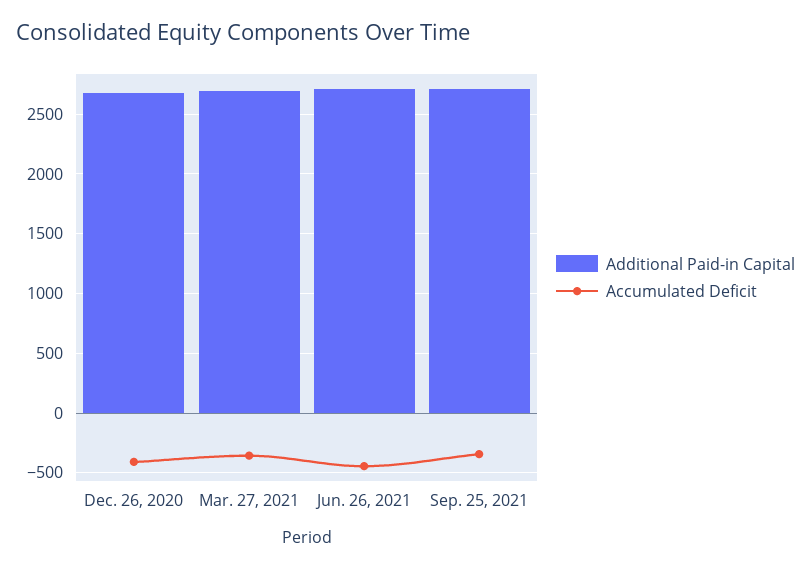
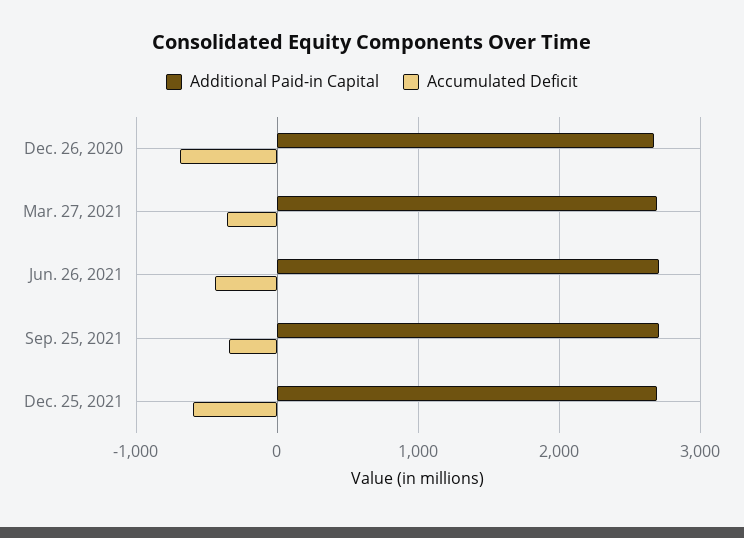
Accumulated Deficit, Dec. 26, 2020: -400 -> -700
Additional Paid-in Capital, Dec. 25, 2021: none -> 2700
Accumulated Deficit, Dec. 25, 2021: none -> -600

